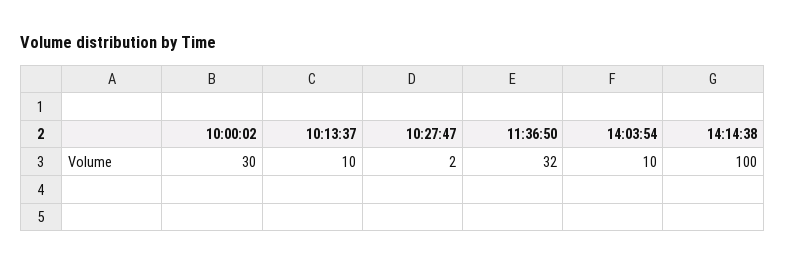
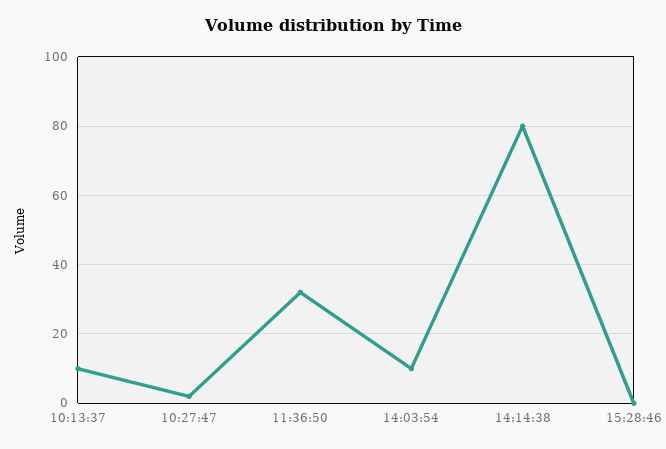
10:00:02: 30 -> none
14:14:38: 100 -> 80
15:28:46: none -> 0

